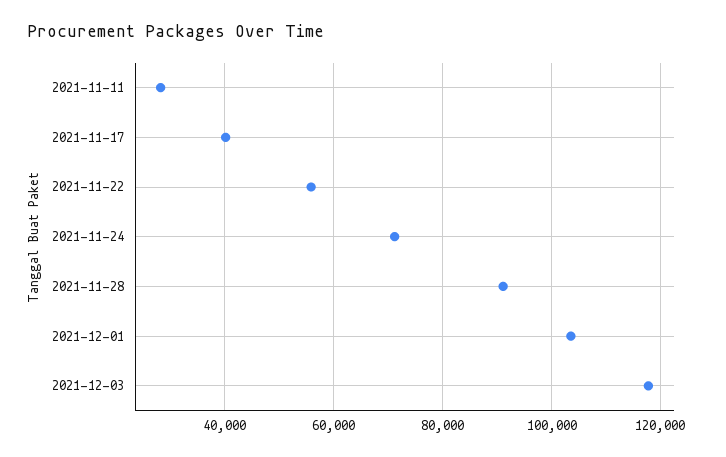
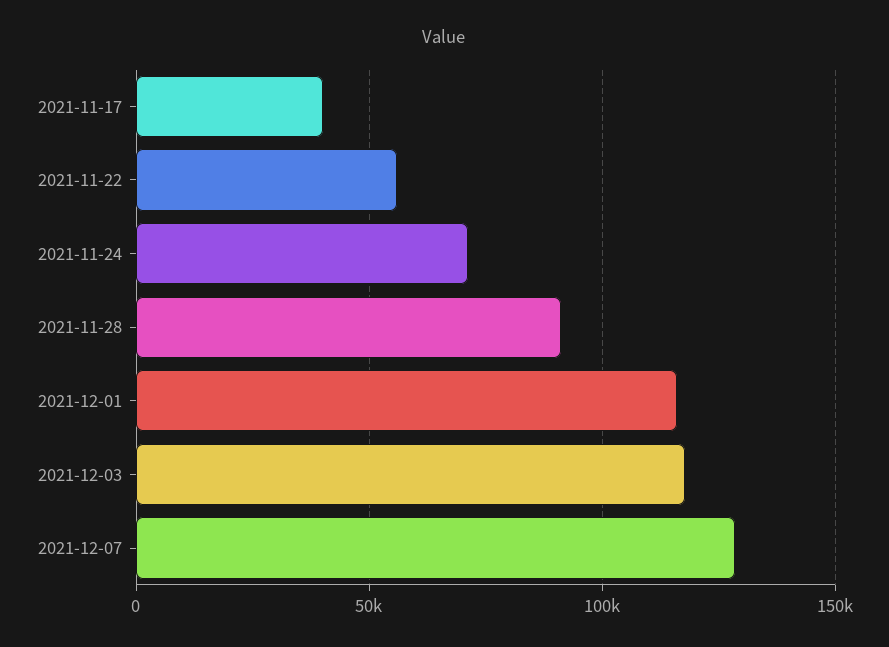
2021-11-11: 28000 -> none
2021-12-01: 104000 -> 115000
2021-12-07: none -> 130000

